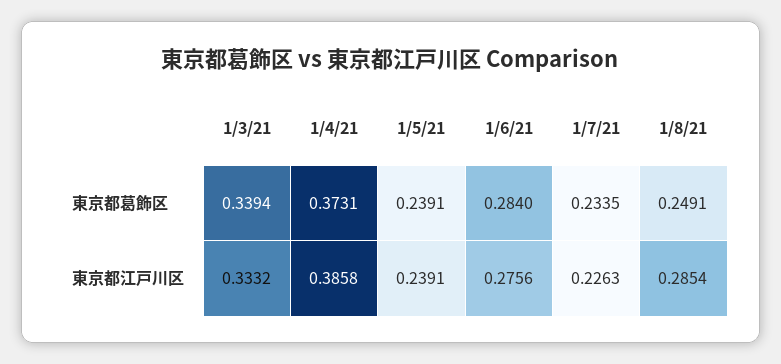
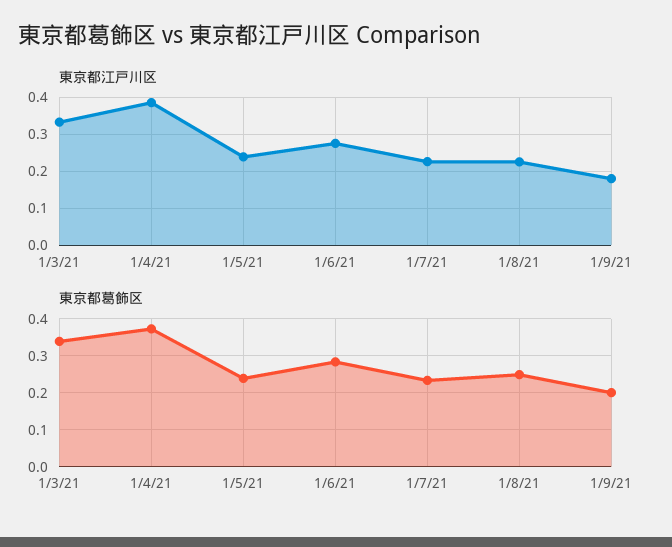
東京都江戸川区, 1/8/21: 0.2854 -> 0.22
東京都江戸川区, 1/9/21: none -> 0.18
東京都葛飾区, 1/9/21: none -> 0.2

